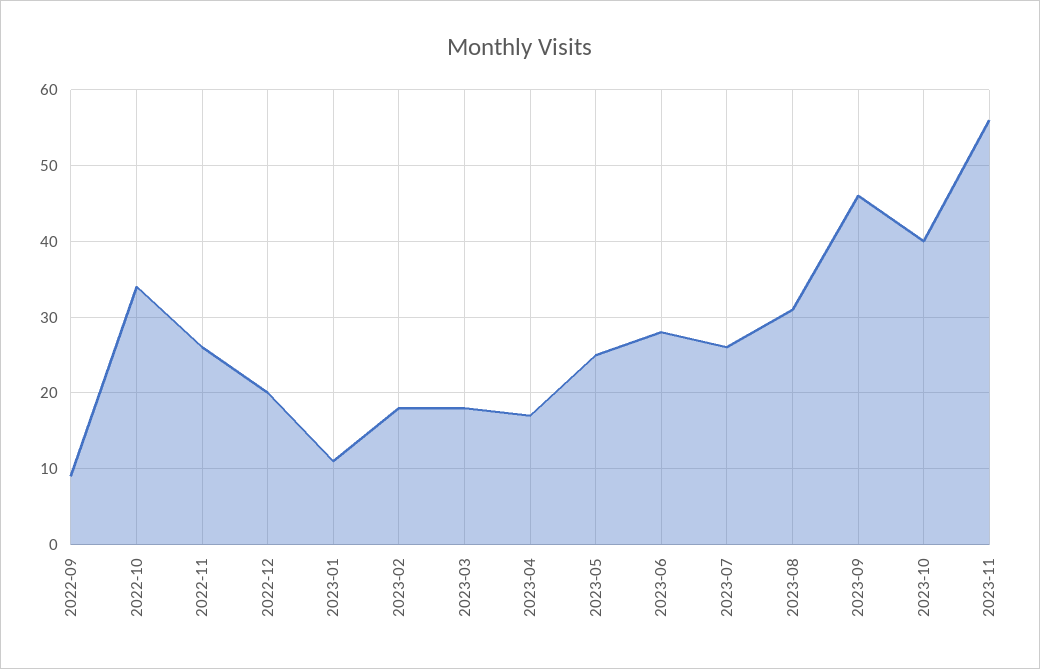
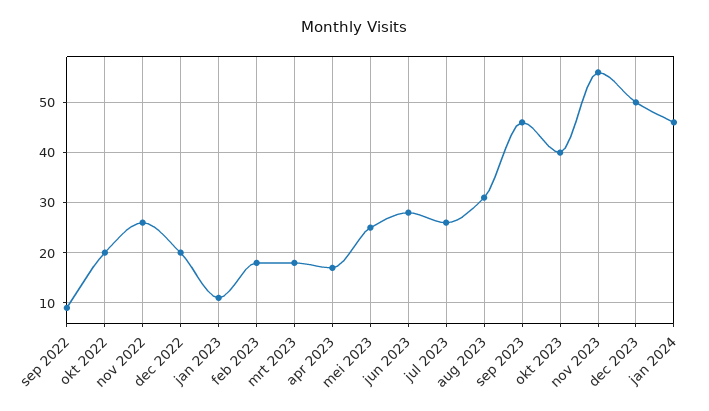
2022-10: 34 -> 20
dec 2023: none -> 50
jan 2024: none -> 45

